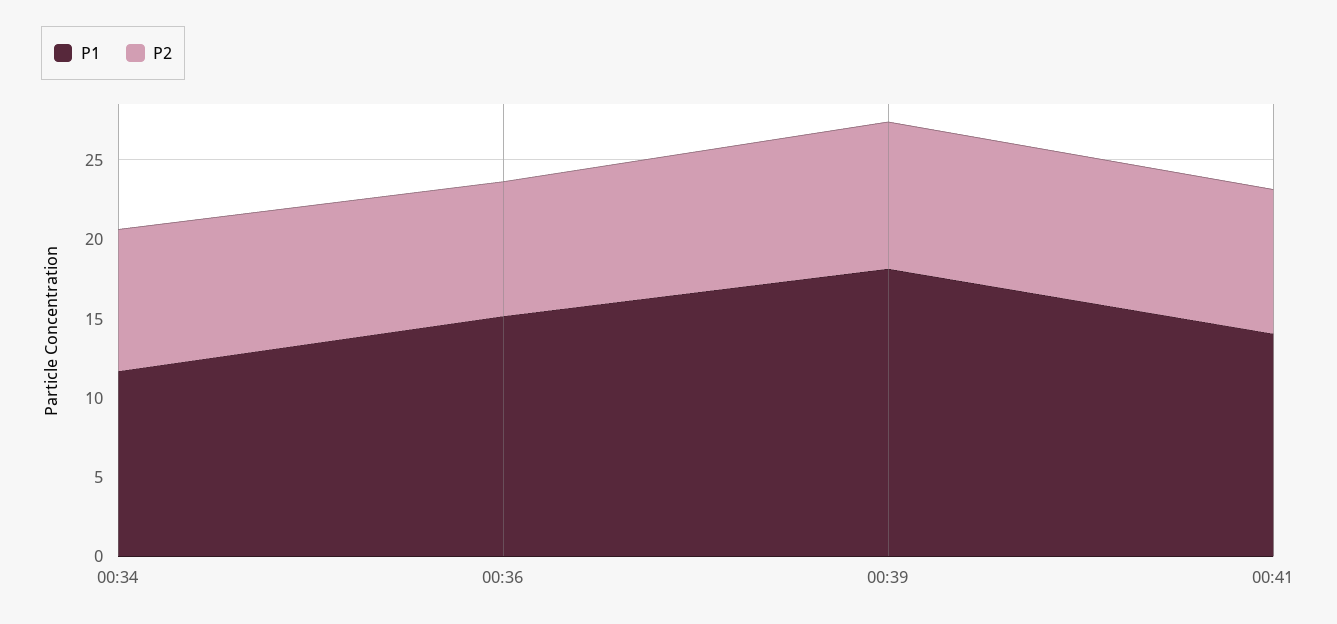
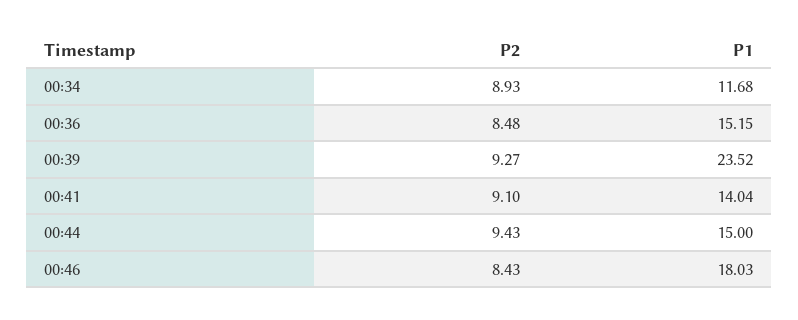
P1, 00:39: 18 -> 23.52
P2, 00:44: none -> 9.43
P1, 00:44: none -> 15
P2, 00:46: none -> 8.43
P1, 00:46: none -> 18.03

